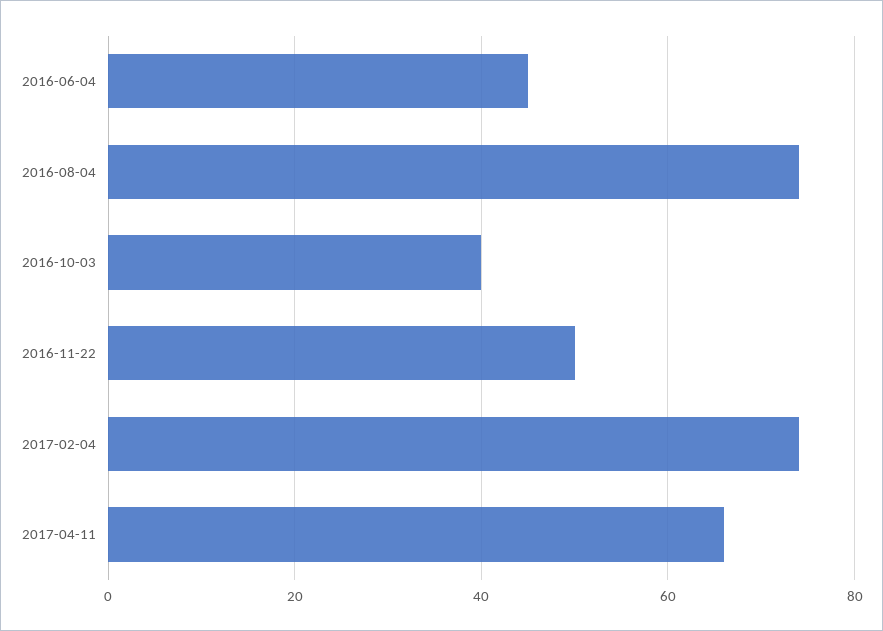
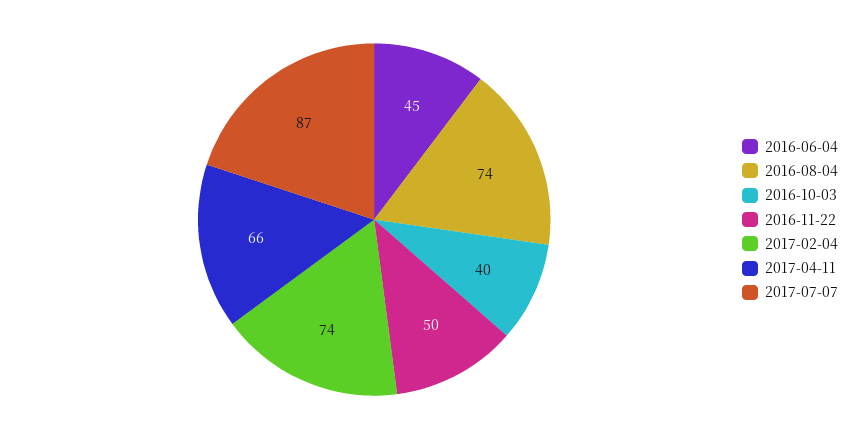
2017-07-07: none -> 87

